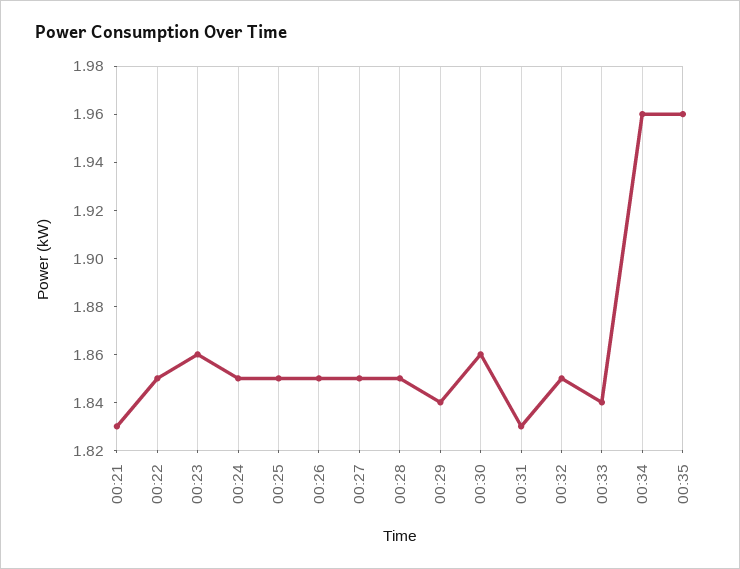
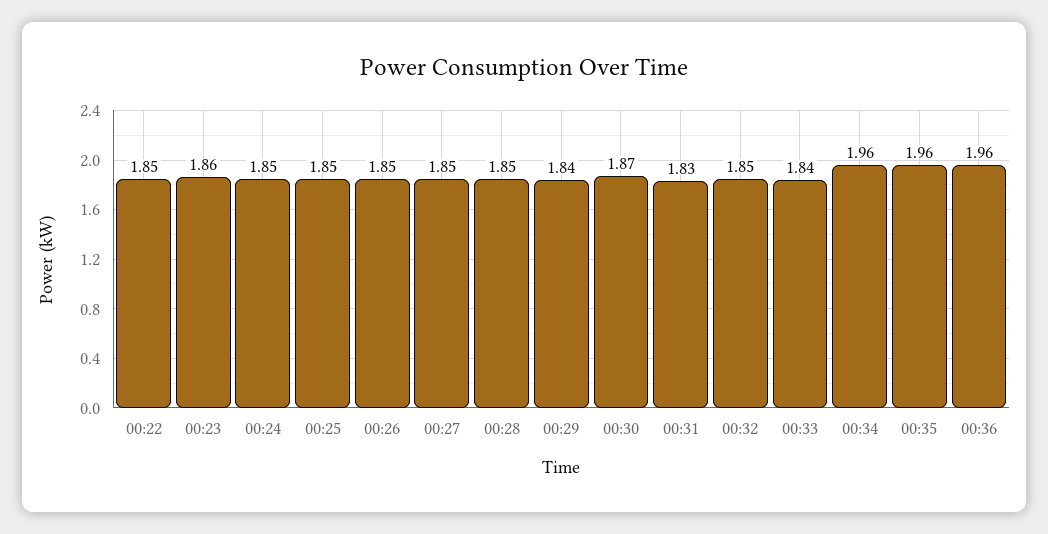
00:21: 1.83 -> none
00:30: 1.86 -> 1.87
00:36: none -> 1.96

